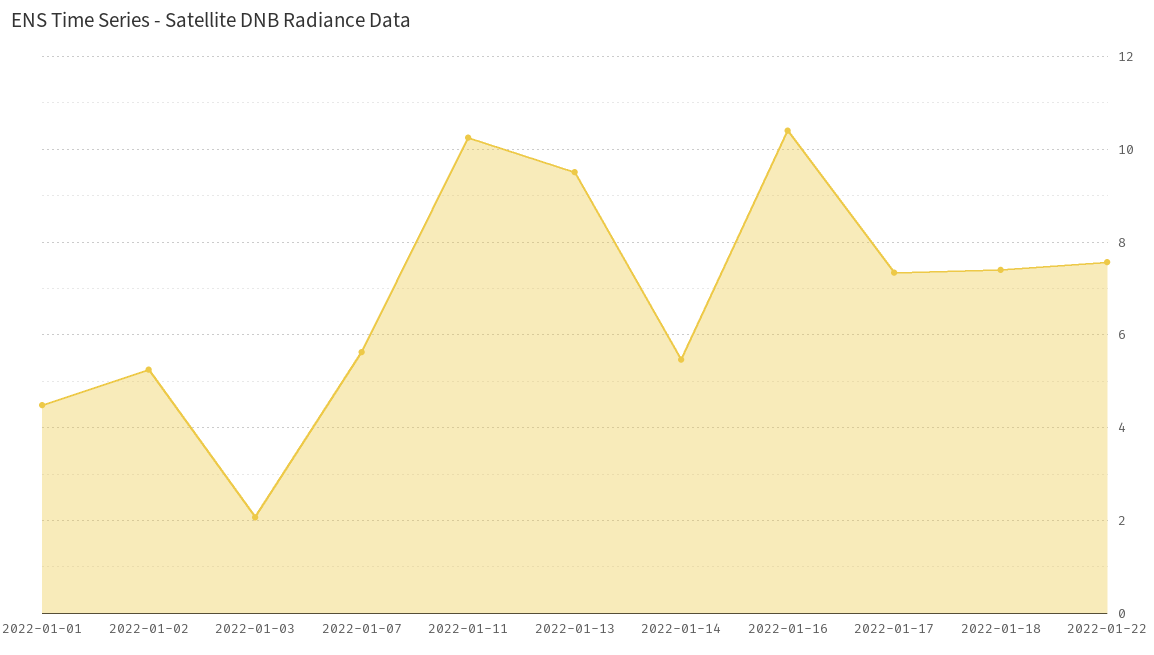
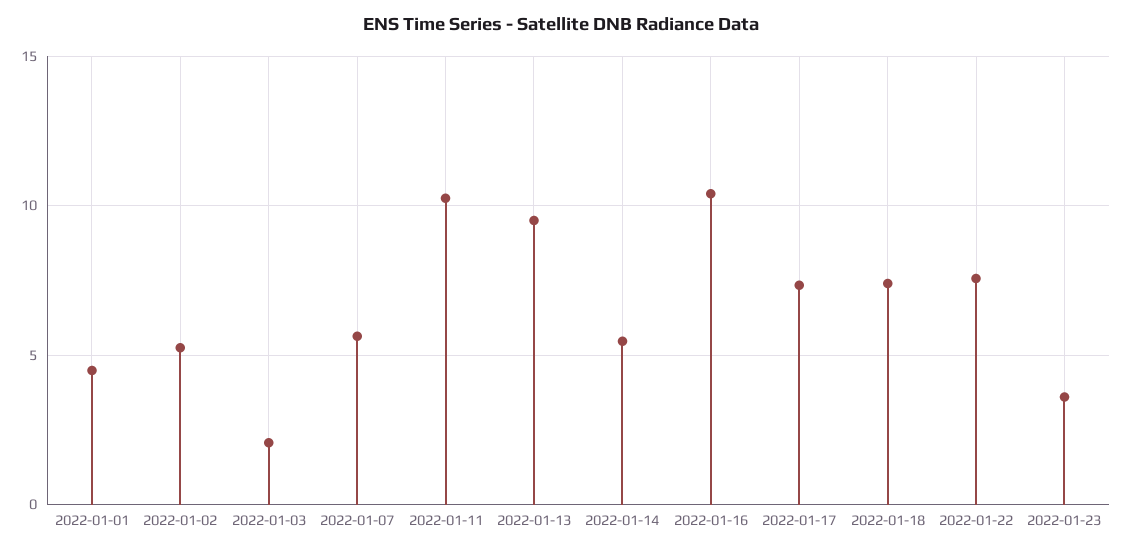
2022-01-23: none -> 3.5

